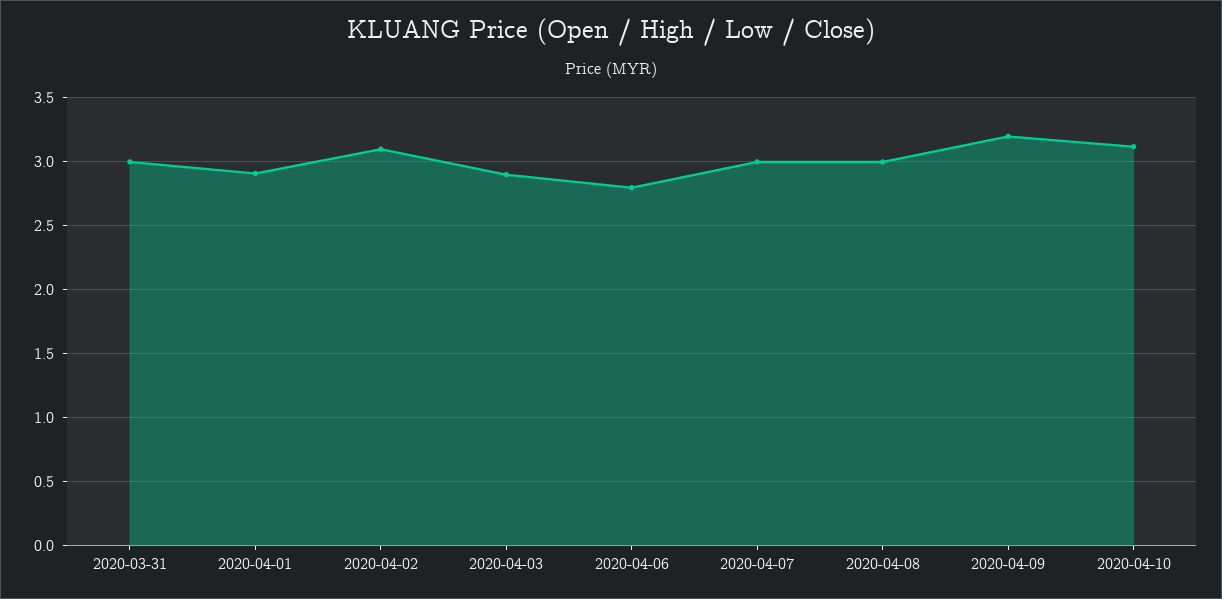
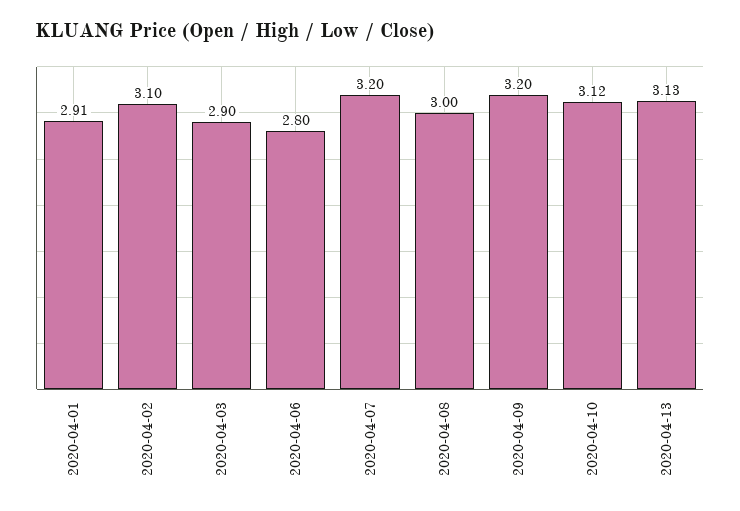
2020-03-31: 3 -> none
2020-04-07: 3 -> 3.2
2020-04-13: none -> 3.13

